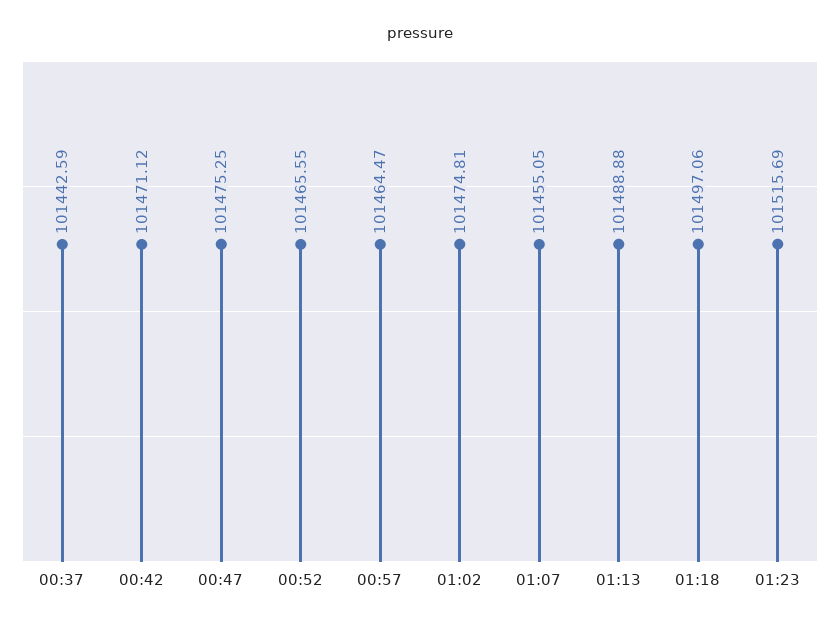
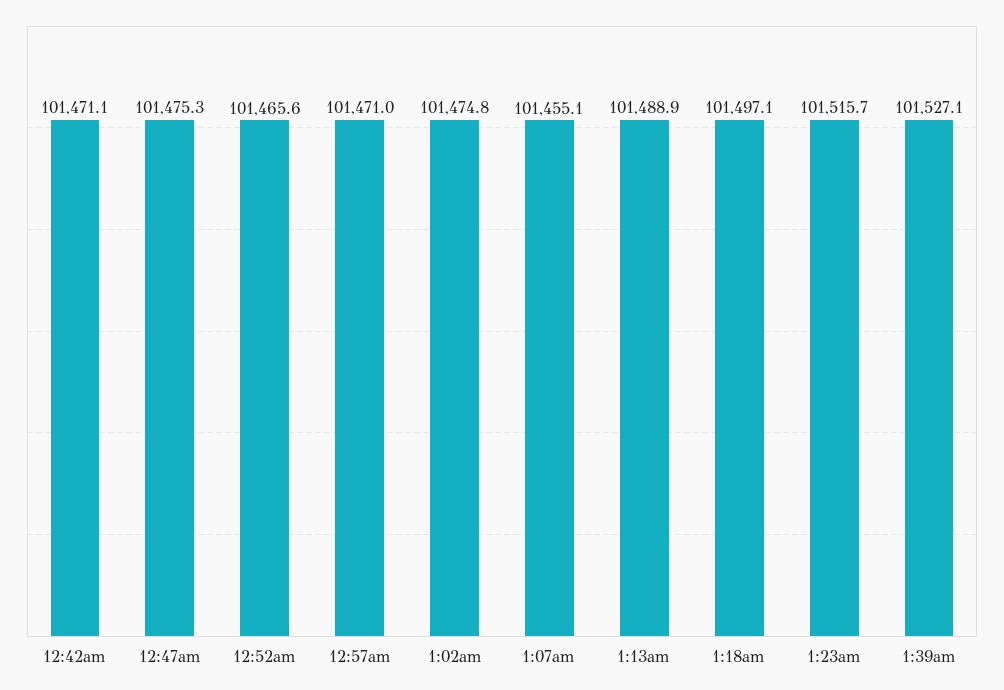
00:37: 101442.59 -> none
00:57: 101464.47 -> 101471
1:39am: none -> 101527.1

